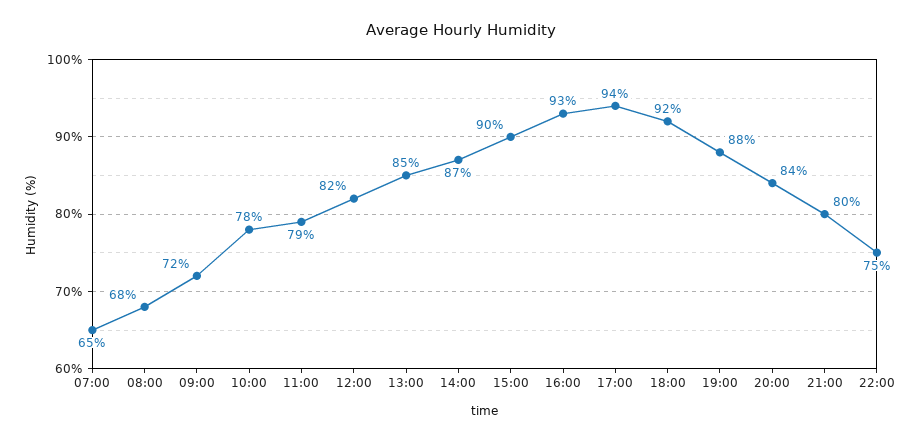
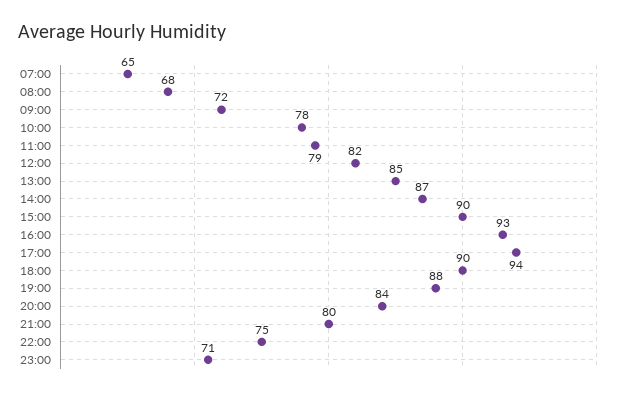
18:00: 92 -> 90
23:00: none -> 71

